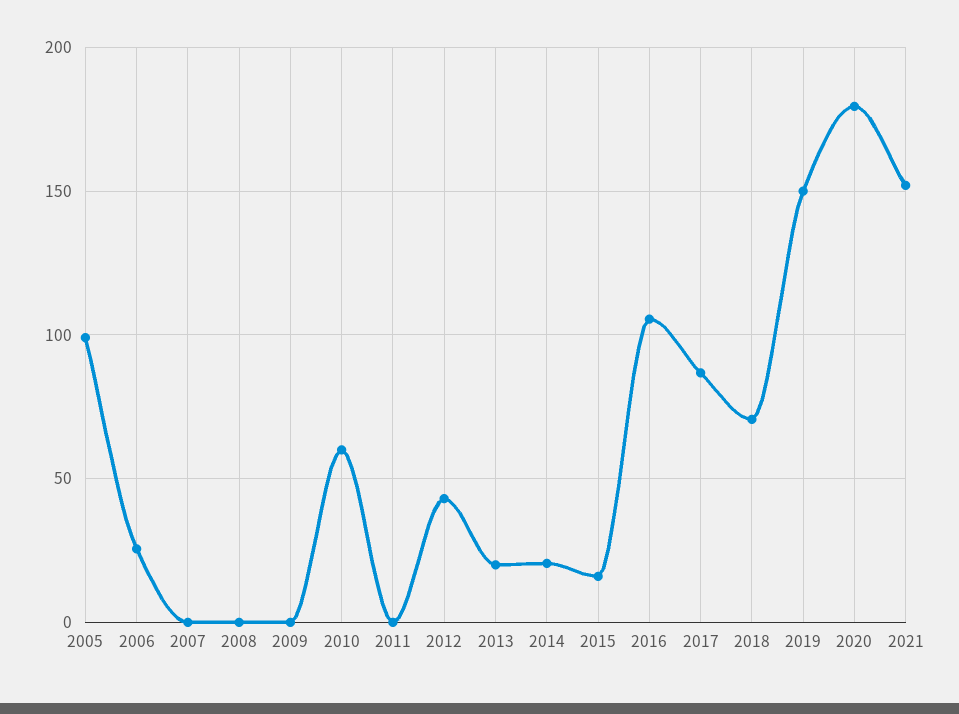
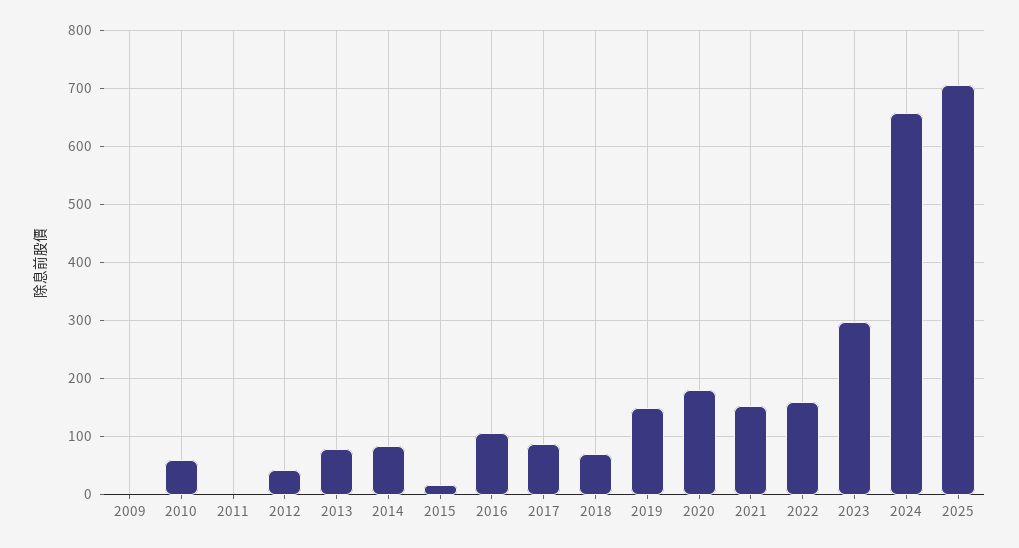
2005: 100 -> none
2006: 25 -> none
2007: 0 -> none
2008: 0 -> none
2013: 20 -> 80
2014: 20 -> 80
2022: none -> 160
2023: none -> 300
2024: none -> 660
2025: none -> 700

